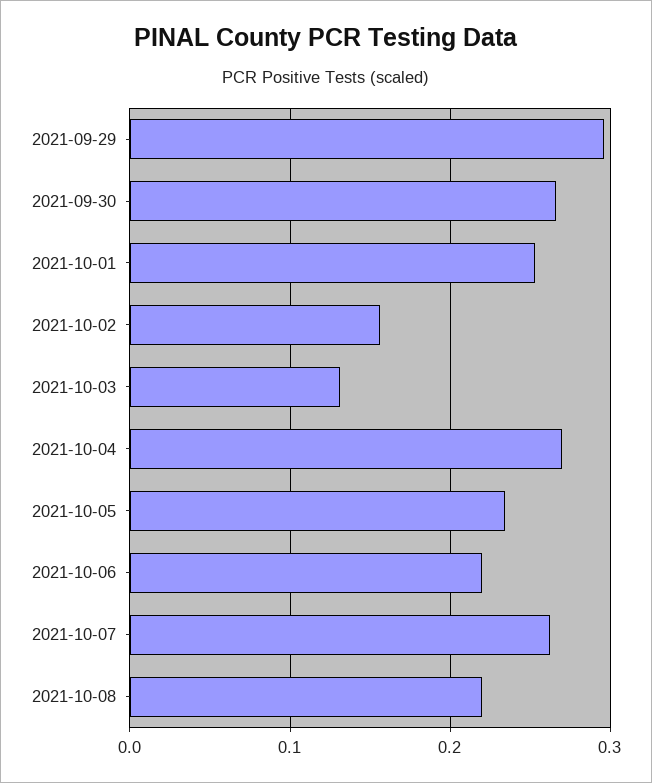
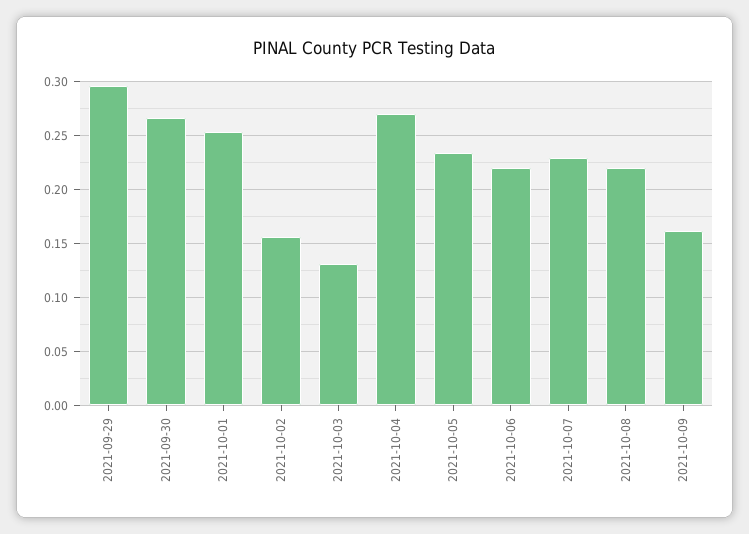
2021-10-07: 0.26 -> 0.23
2021-10-09: none -> 0.16

